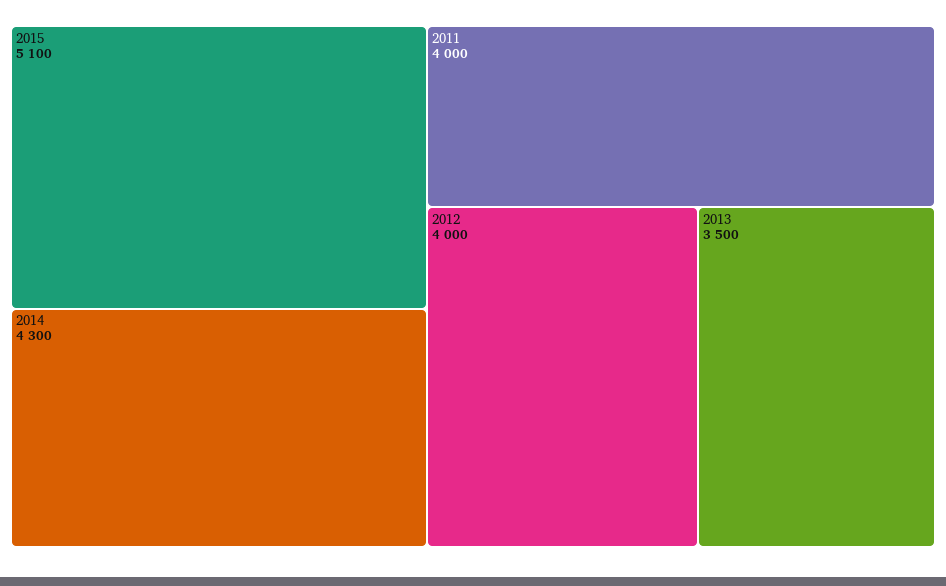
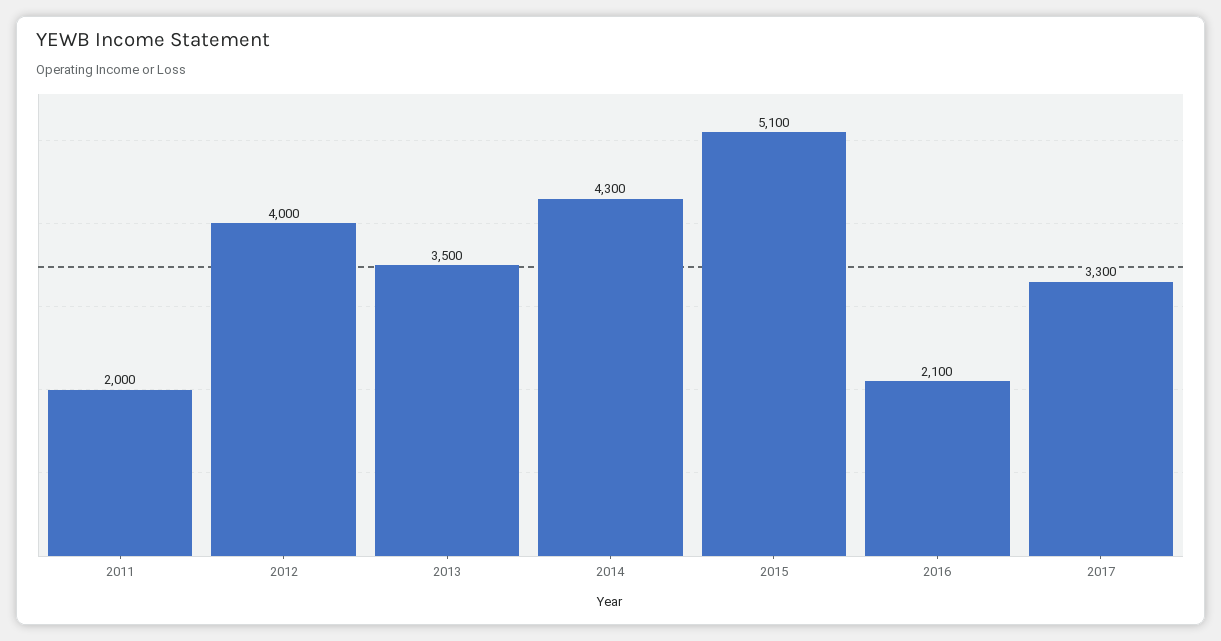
2011: 4000 -> 2000
2016: none -> 2100
2017: none -> 3300

